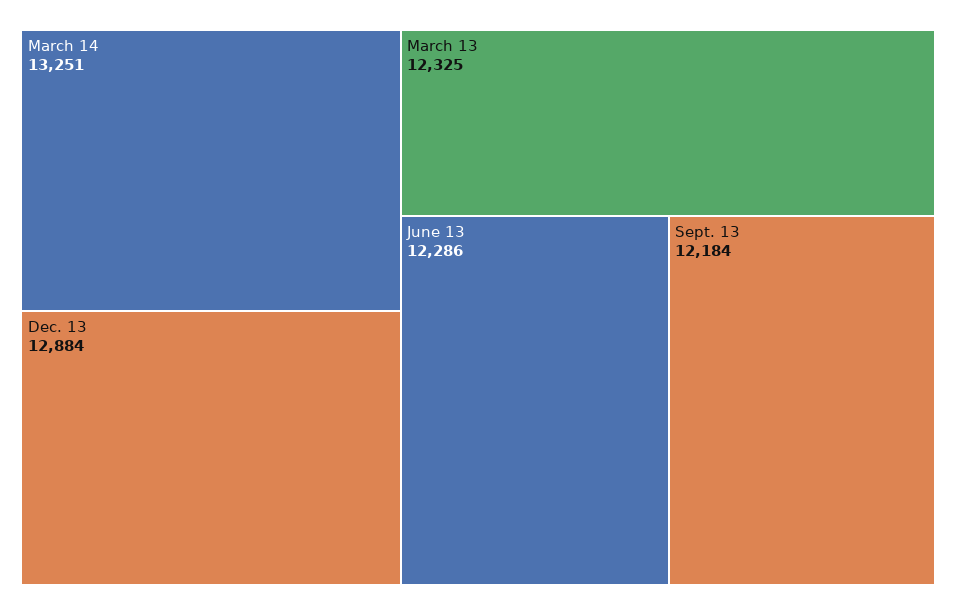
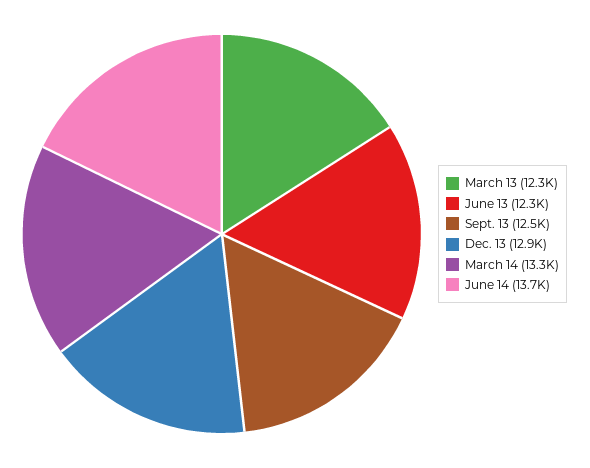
Sept. 13: 12184 -> 12500
June 14: none -> 13700

